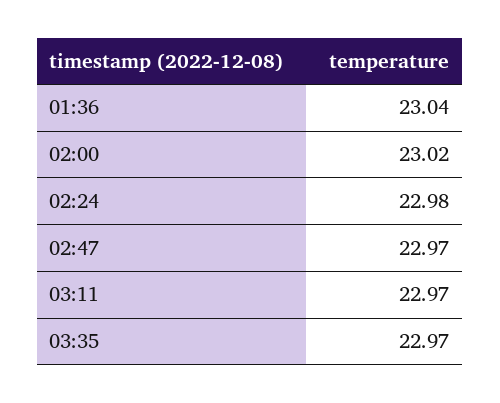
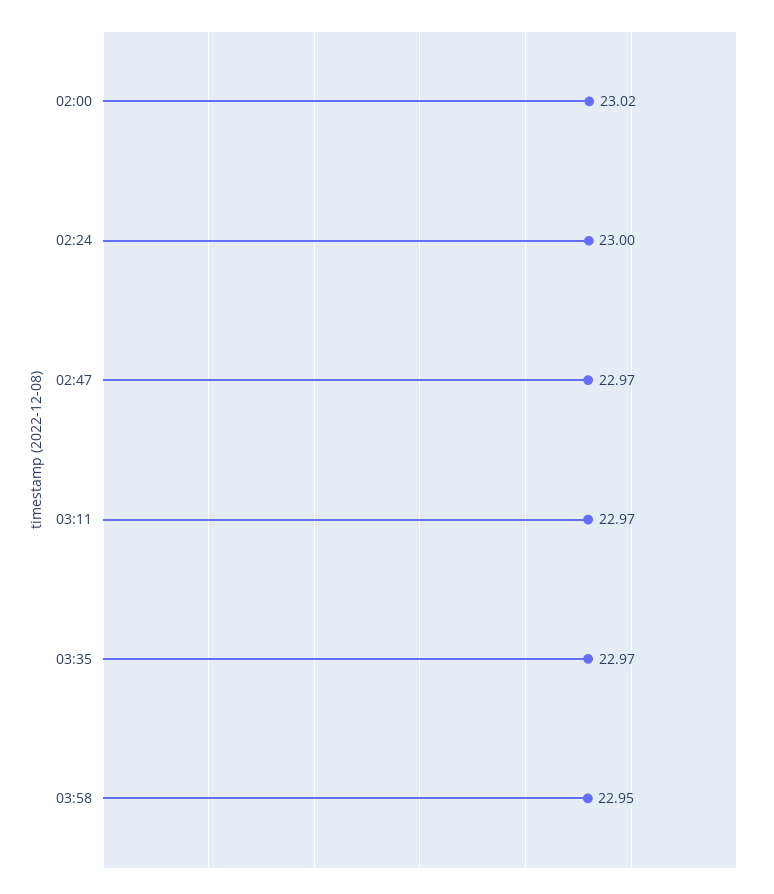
01:36: 23.04 -> none
02:24: 22.98 -> 23
03:58: none -> 22.95

